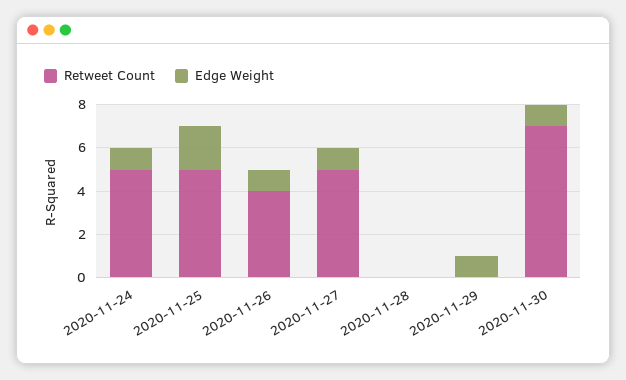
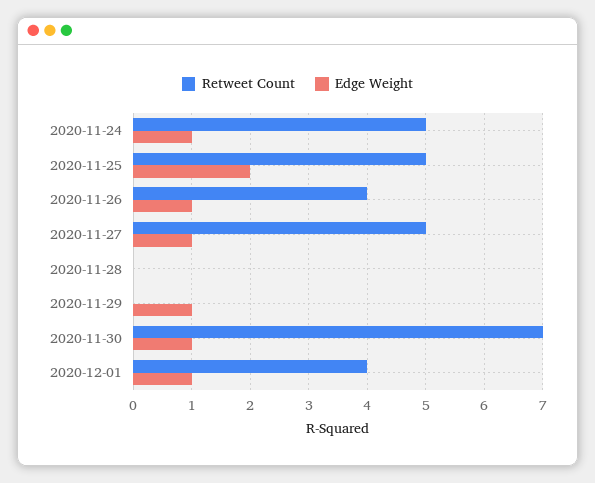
Retweet Count, 2020-12-01: none -> 4
Edge Weight, 2020-12-01: none -> 1

